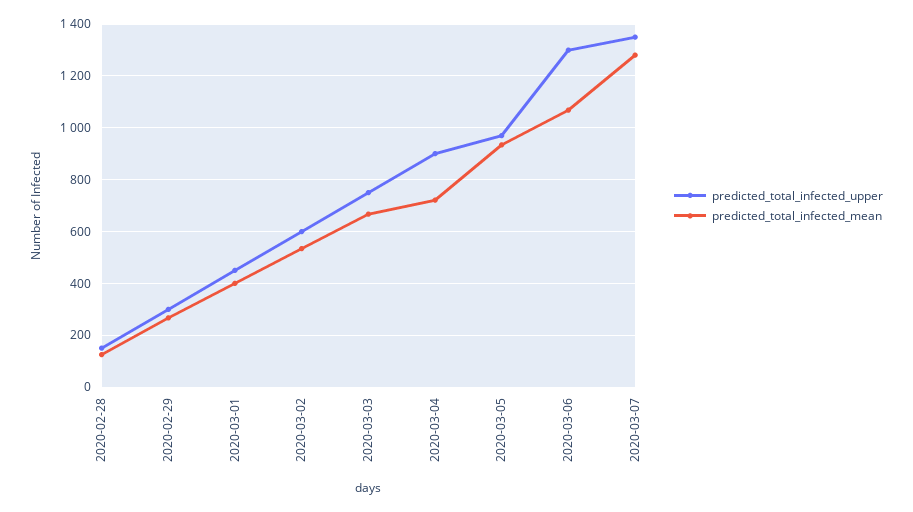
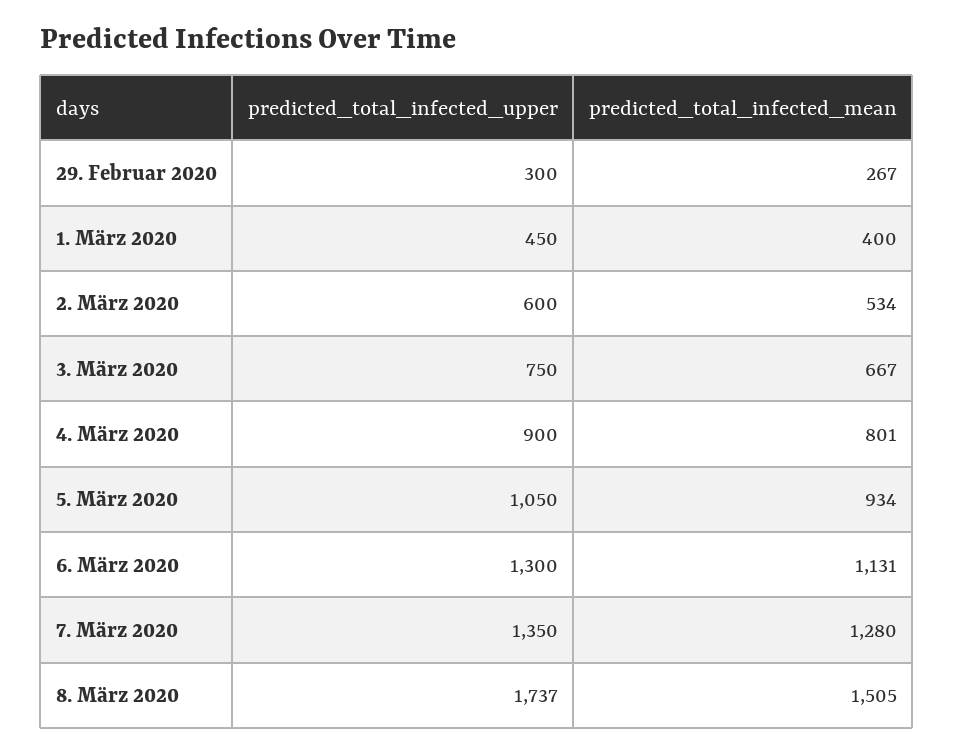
predicted_total_infected_upper, 2020-02-28: 150 -> none
predicted_total_infected_mean, 2020-02-28: 125 -> none
predicted_total_infected_mean, 2020-03-04: 725 -> 801
predicted_total_infected_upper, 2020-03-05: 975 -> 1050
predicted_total_infected_mean, 2020-03-06: 1075 -> 1131
predicted_total_infected_upper, 8. März 2020: none -> 1737
predicted_total_infected_mean, 8. März 2020: none -> 1505

